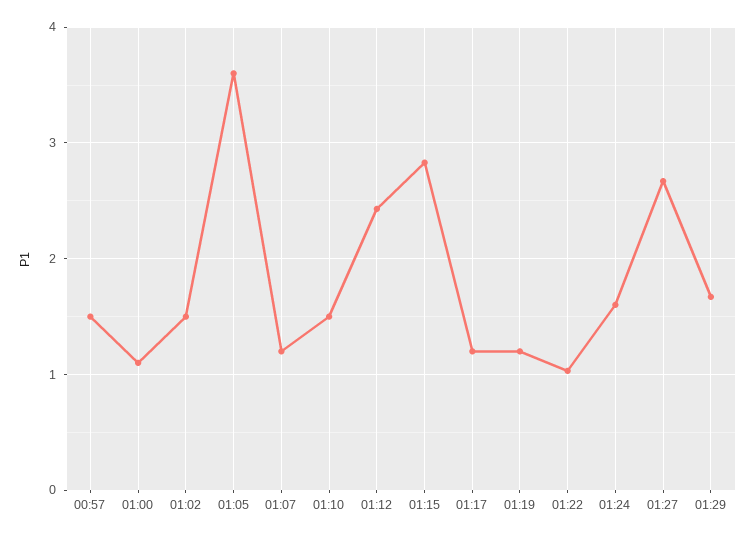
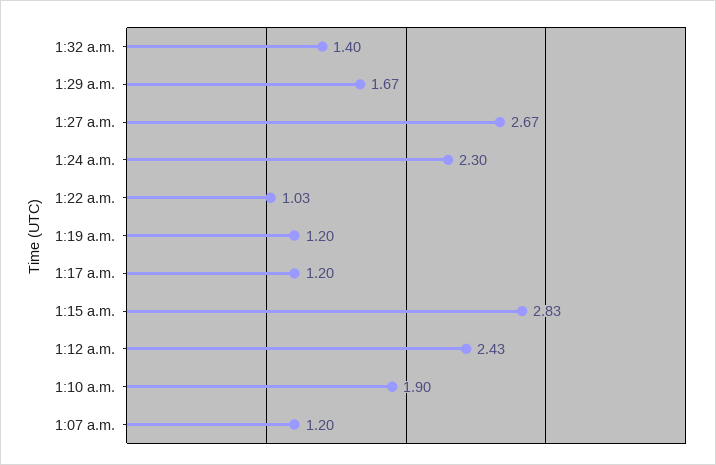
00:57: 1.5 -> none
01:00: 1.1 -> none
01:02: 1.5 -> none
01:05: 3.6 -> none
01:10: 1.5 -> 1.9
01:24: 1.6 -> 2.3
1:32 a.m.: none -> 1.4

